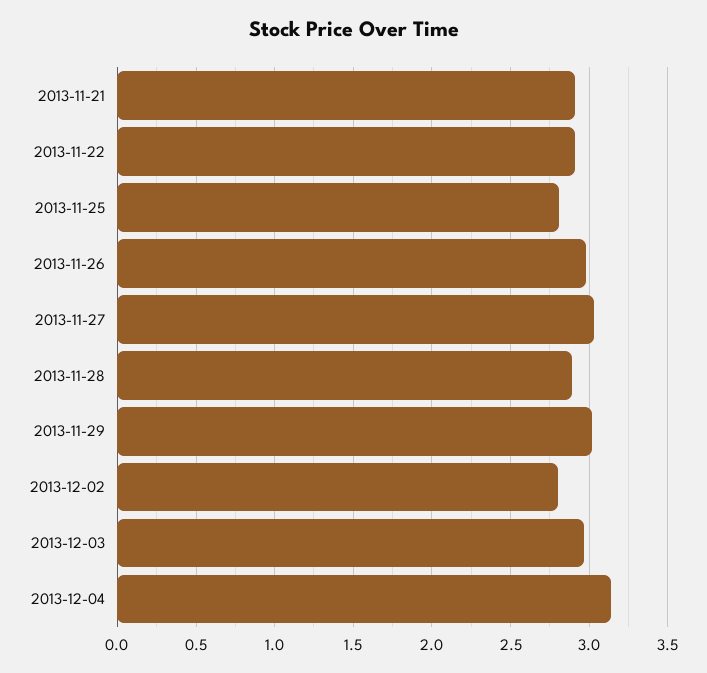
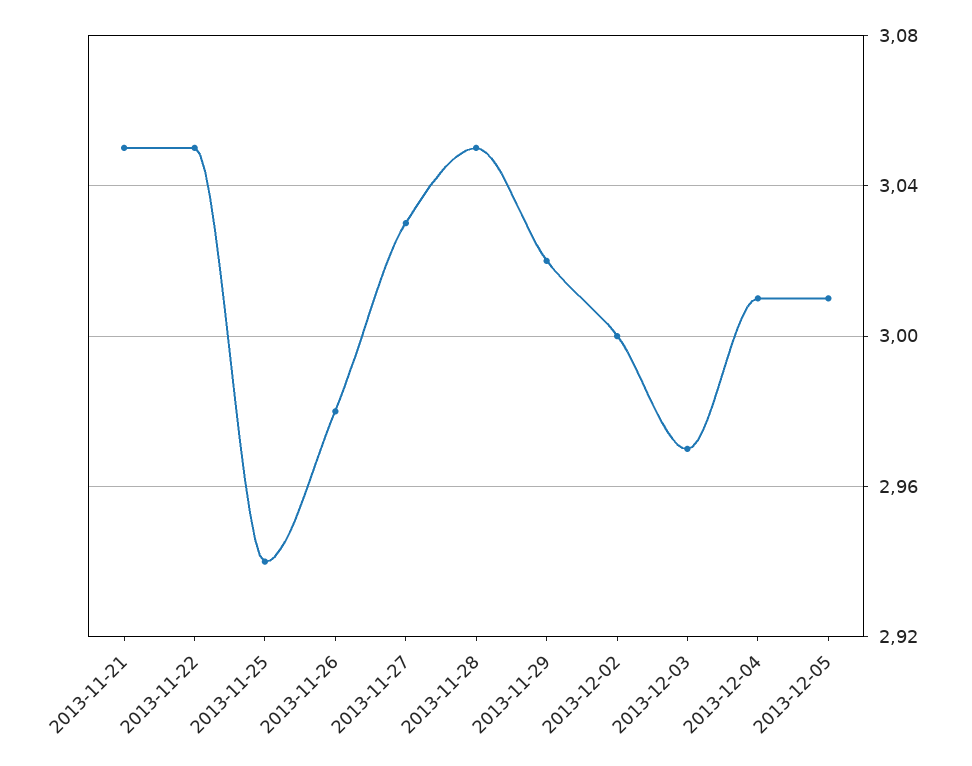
2013-11-21: 2.9 -> 3.05
2013-11-22: 2.9 -> 3.05
2013-11-25: 2.8 -> 2.94
2013-11-28: 2.9 -> 3.05
2013-12-02: 2.8 -> 3
2013-12-04: 3.15 -> 3.01
2013-12-05: none -> 3.01

